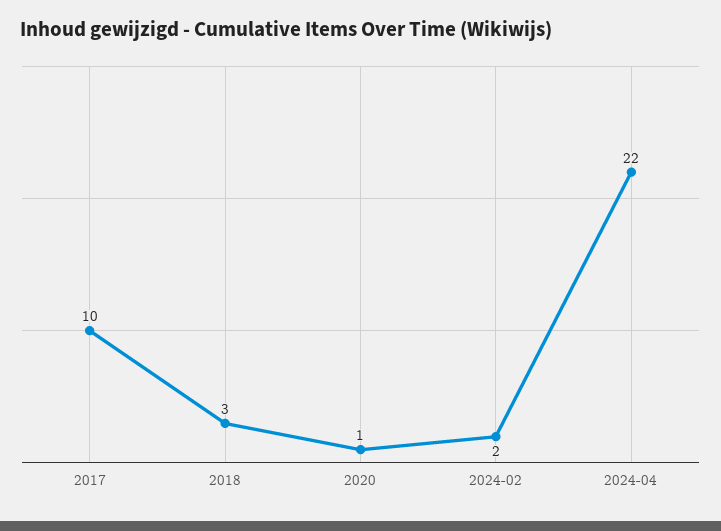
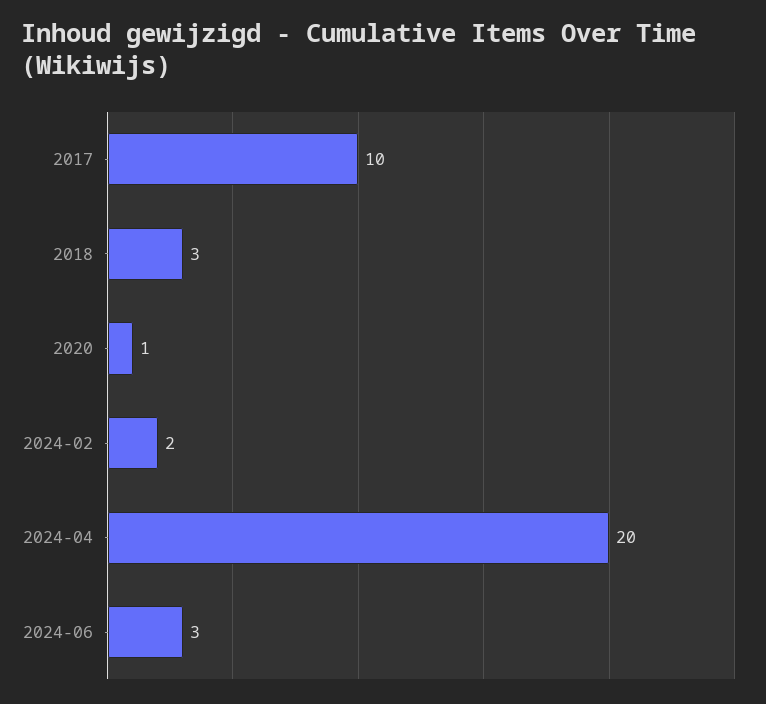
2024-04: 22 -> 20
2024-06: none -> 3

